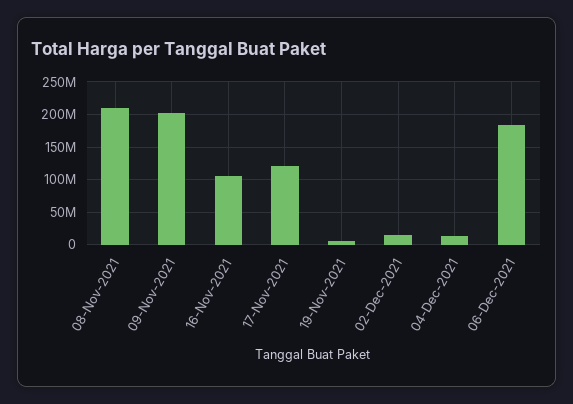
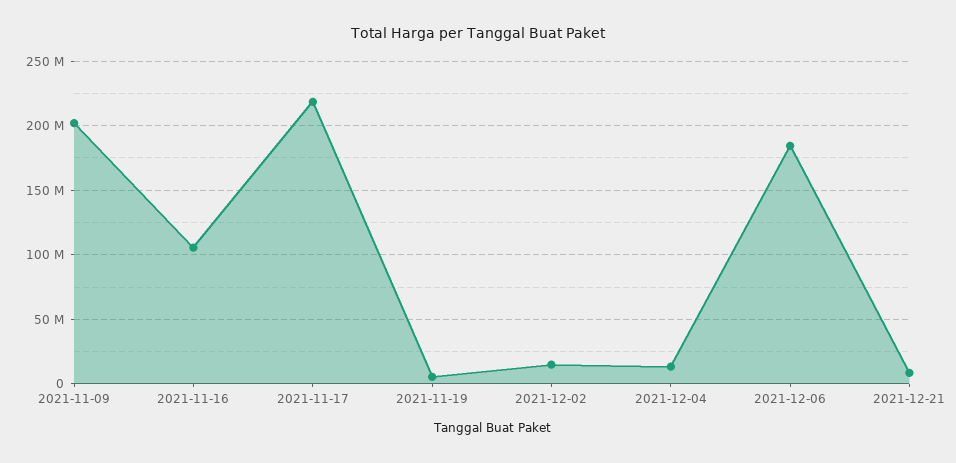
08-Nov-2021: 210000000 -> none
17-Nov-2021: 120000000 -> 220000000
2021-12-21: none -> 10000000

